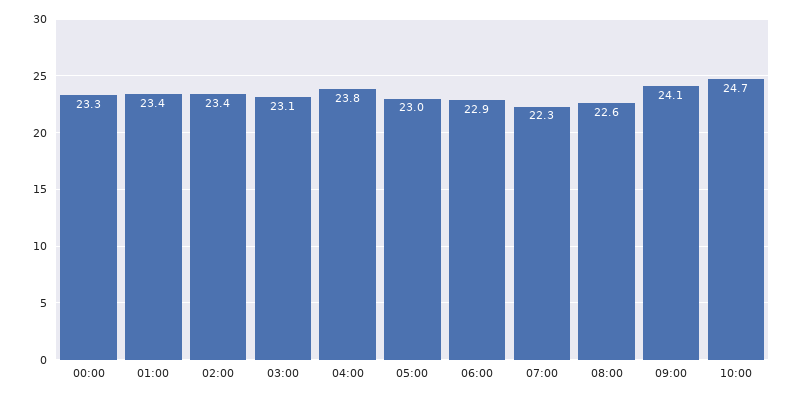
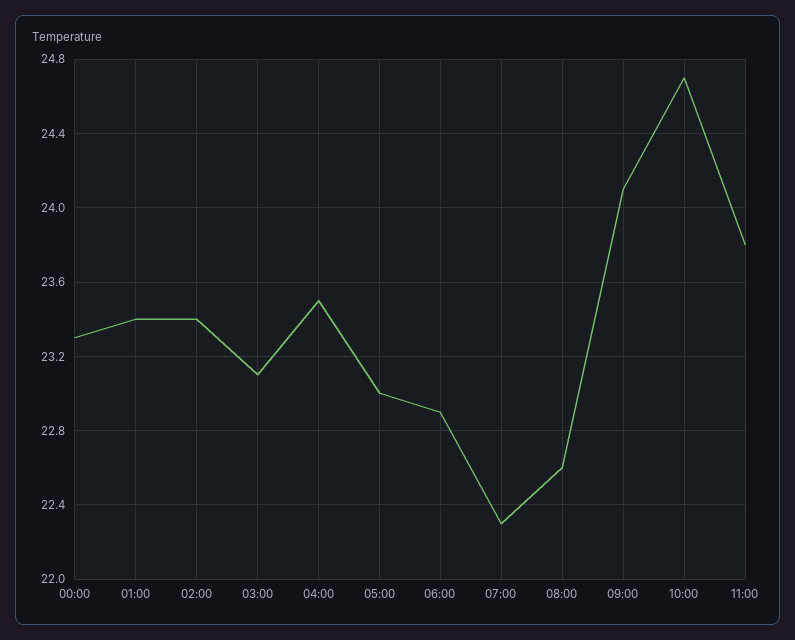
04:00: 23.8 -> 23.5
11:00: none -> 23.8

